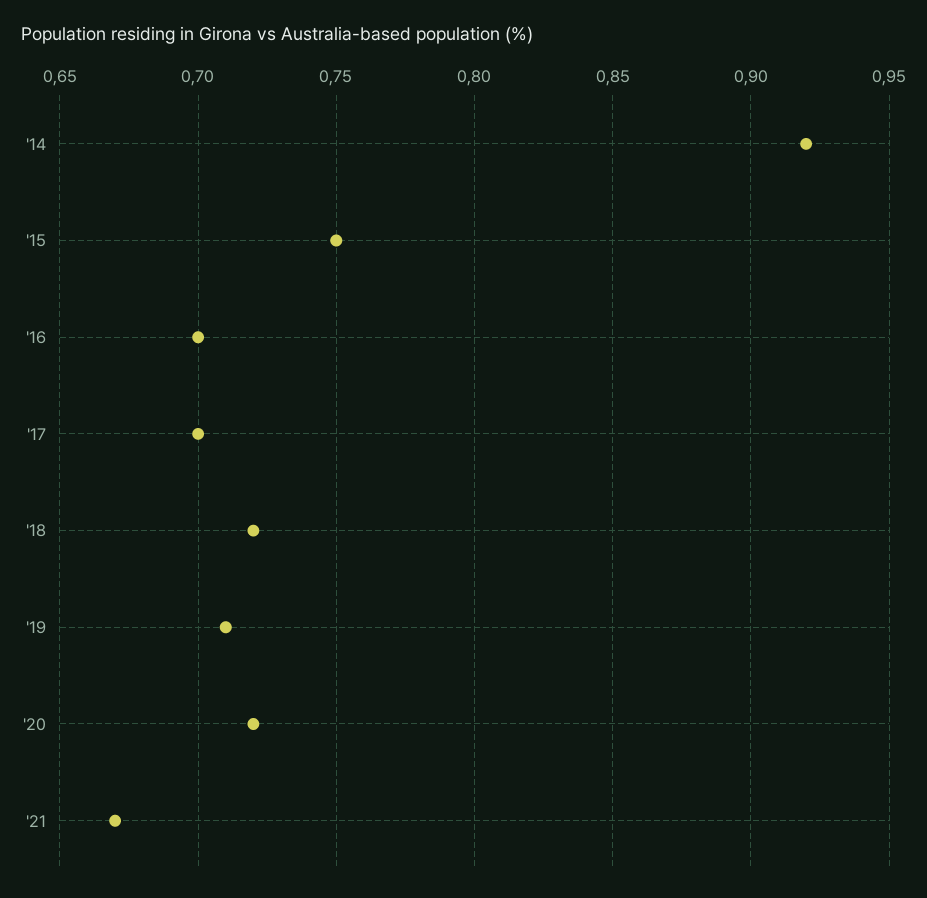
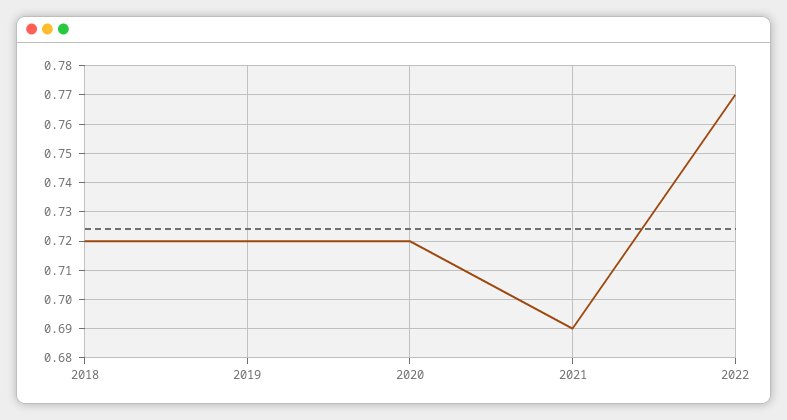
'14: 0.92 -> none
'15: 0.75 -> none
'16: 0.7 -> none
'17: 0.7 -> none
'19: 0.71 -> 0.72
'21: 0.67 -> 0.69
2022: none -> 0.77

